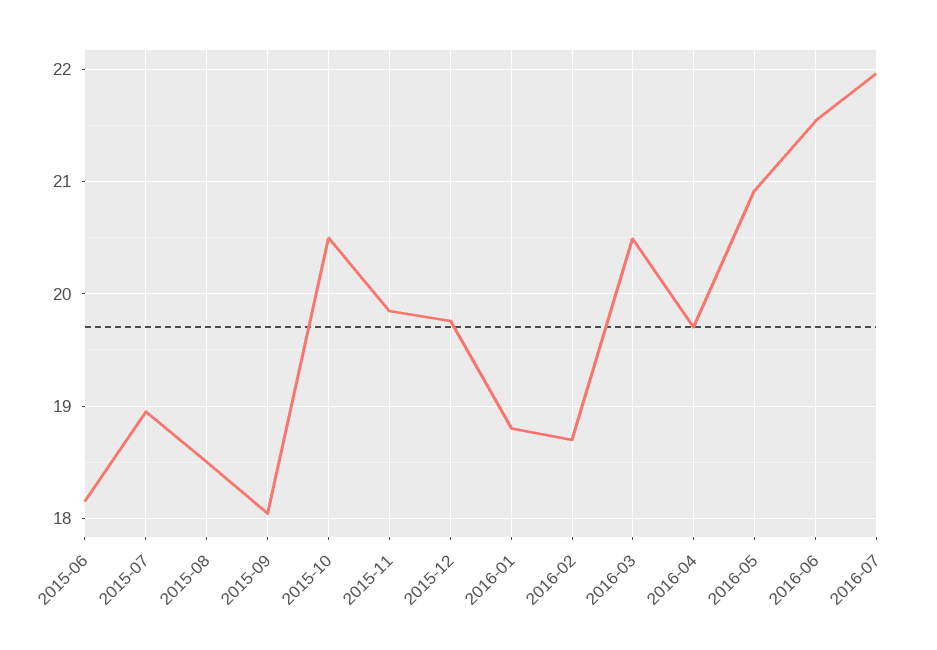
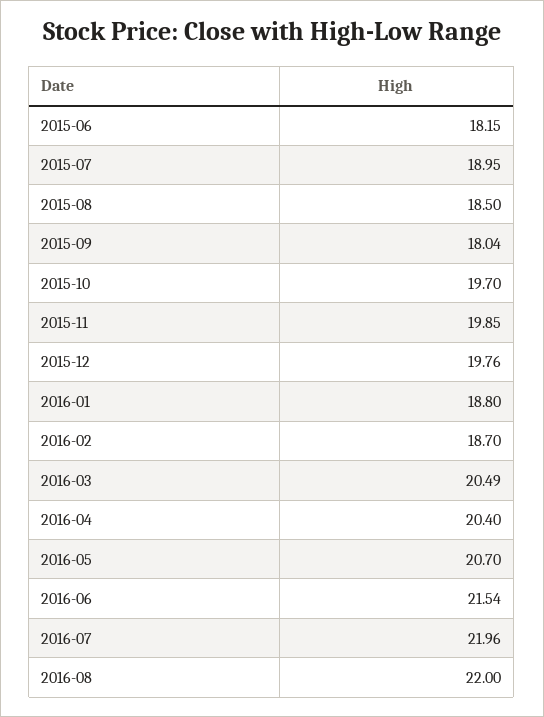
2015-10: 20.5 -> 19.7
2016-04: 19.7 -> 20.4
2016-05: 20.9 -> 20.7
2016-08: none -> 22

